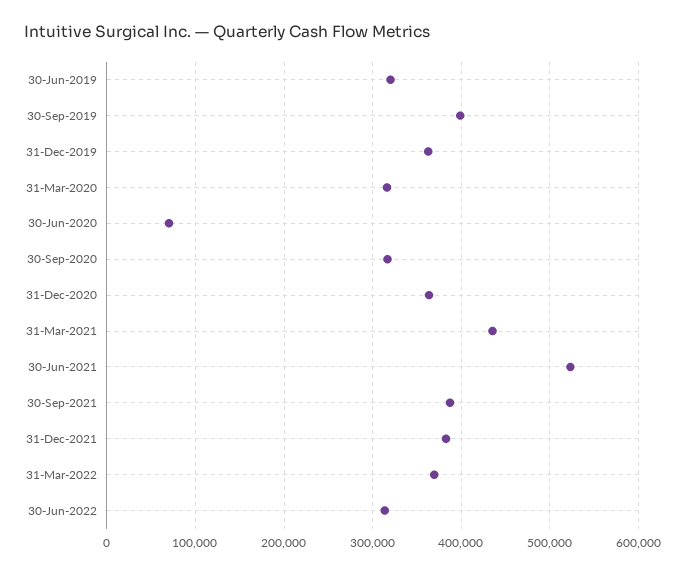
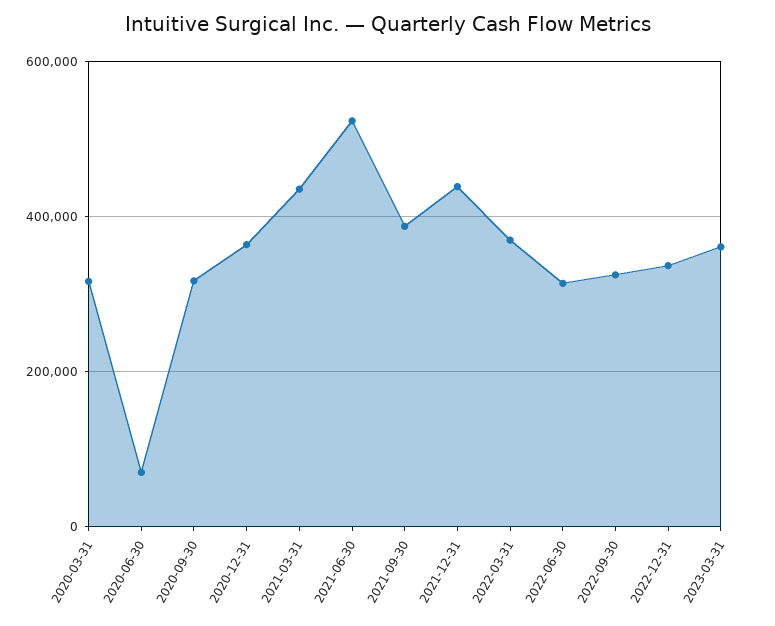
30-Jun-2019: 320000 -> none
30-Sep-2019: 400000 -> none
31-Dec-2019: 360000 -> none
31-Dec-2021: 380000 -> 440000
2022-09-30: none -> 320000
2022-12-31: none -> 340000
2023-03-31: none -> 360000

